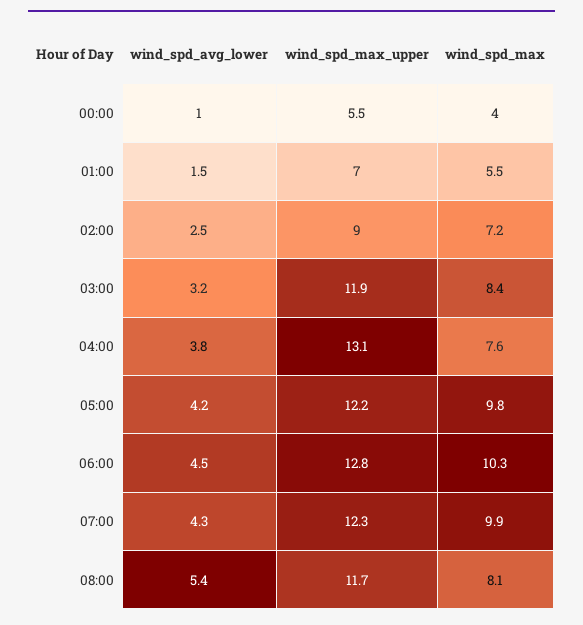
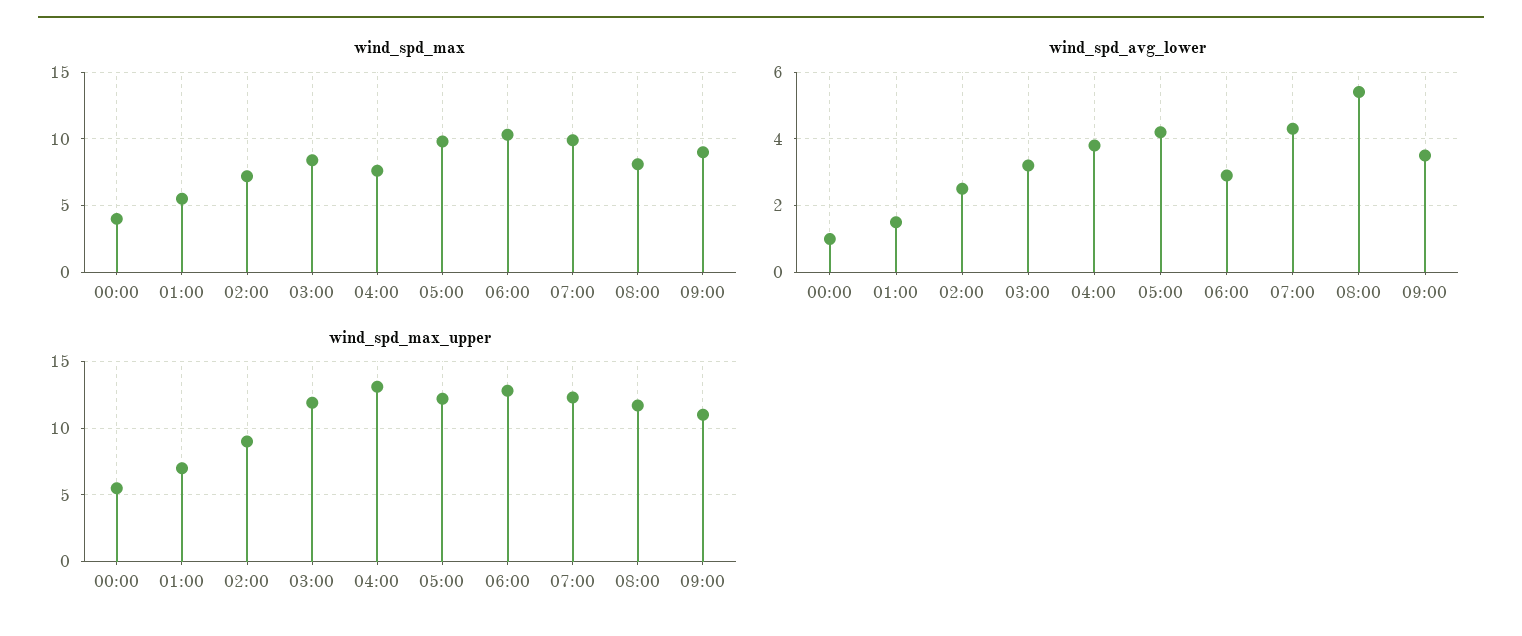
wind_spd_avg_lower, 06:00: 4.5 -> 3
wind_spd_max, 09:00: none -> 9
wind_spd_avg_lower, 09:00: none -> 3.5
wind_spd_max_upper, 09:00: none -> 11

